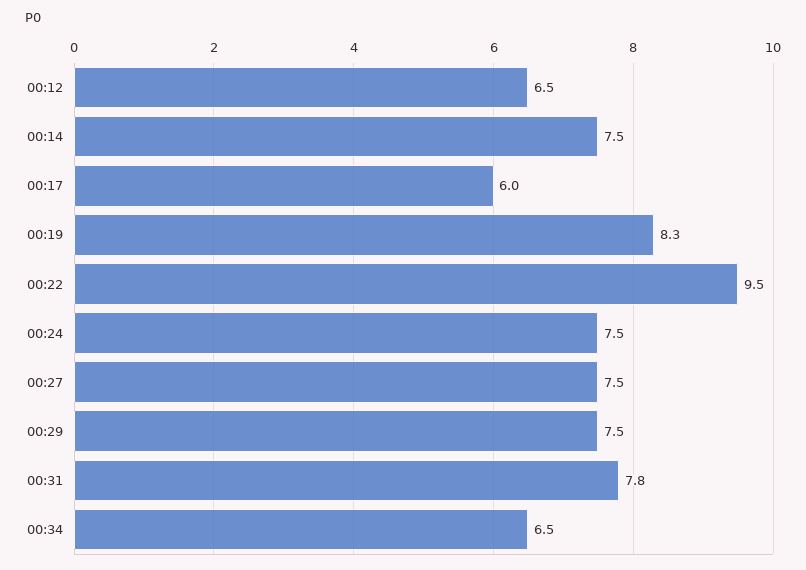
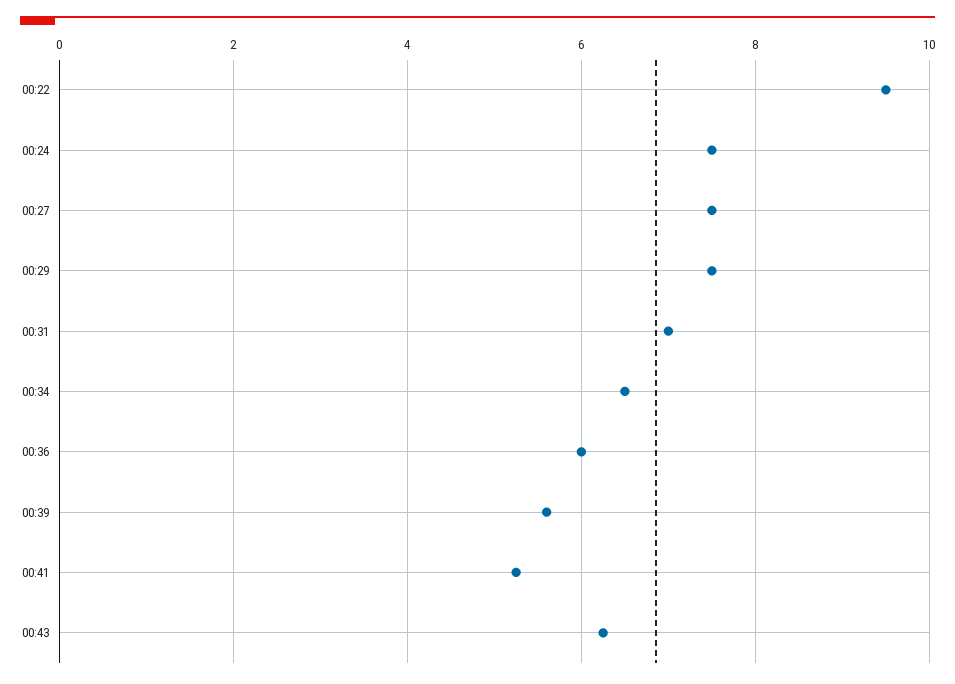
00:12: 6.5 -> none
00:14: 7.5 -> none
00:17: 6 -> none
00:19: 8.3 -> none
00:31: 7.8 -> 7
00:36: none -> 6
00:39: none -> 5.6
00:41: none -> 5.2
00:43: none -> 6.2

